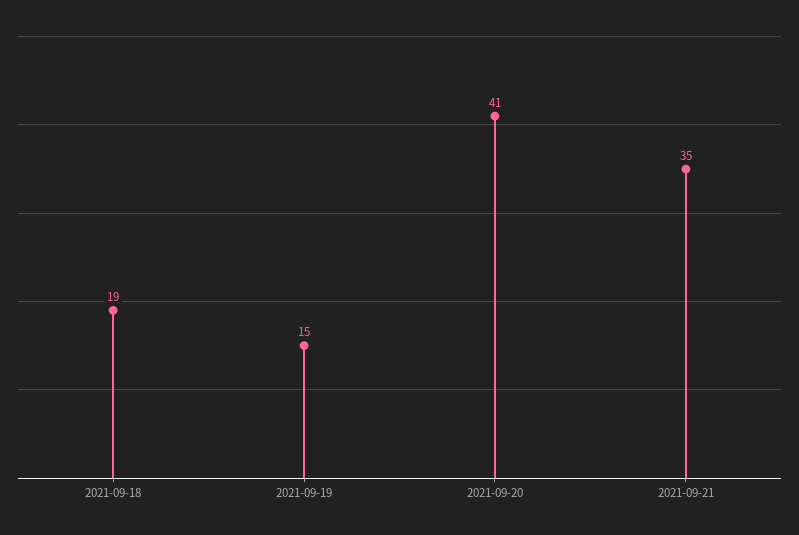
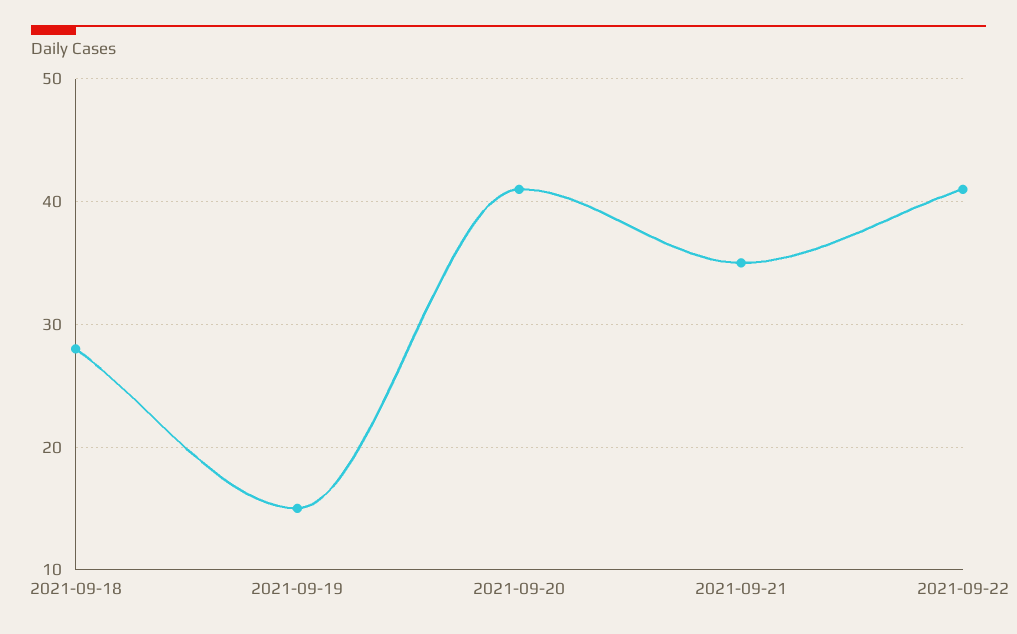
2021-09-18: 19 -> 28
2021-09-22: none -> 41

